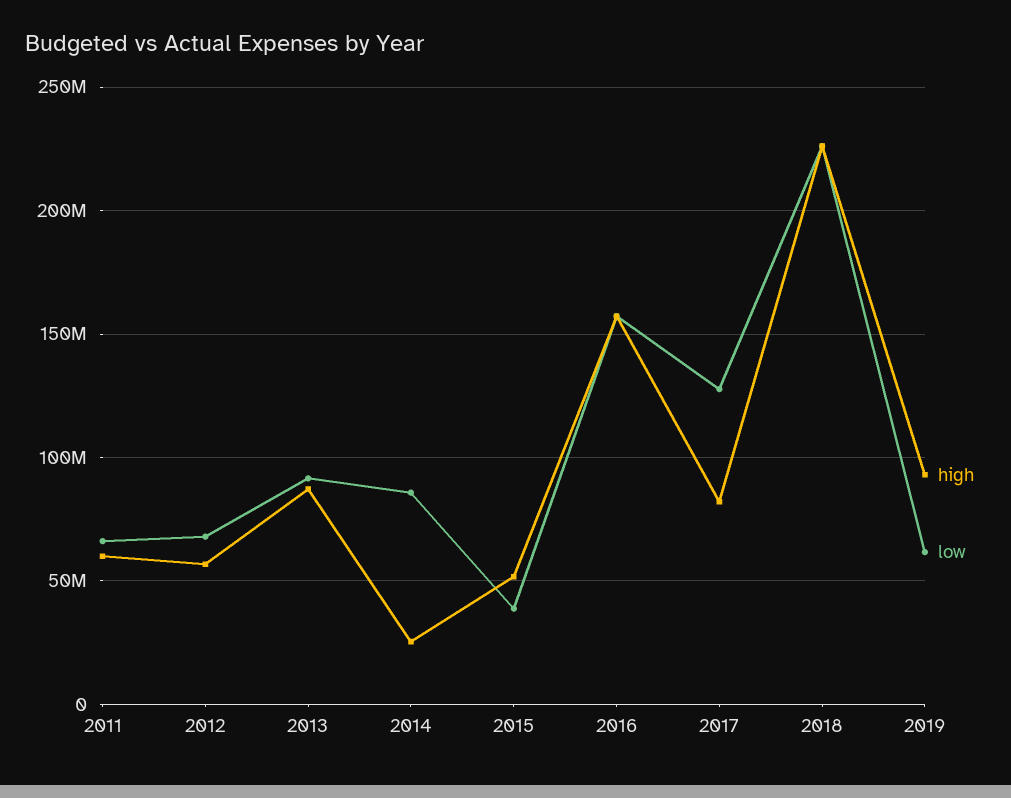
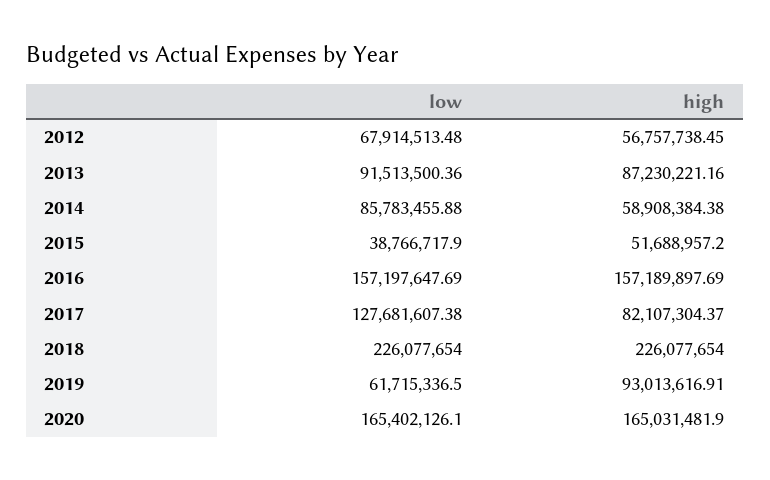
high, 2011: 60000000 -> none
low, 2011: 65000000 -> none
high, 2014: 25000000 -> 58908384.38
low, 2020: none -> 165402126.1
high, 2020: none -> 165031481.9

